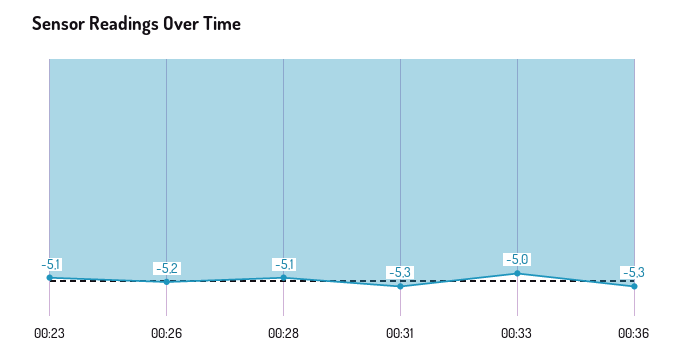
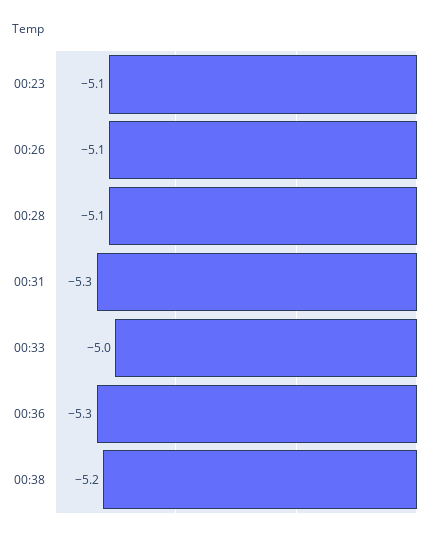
00:26: -5.2 -> -5.1
00:38: none -> -5.2

